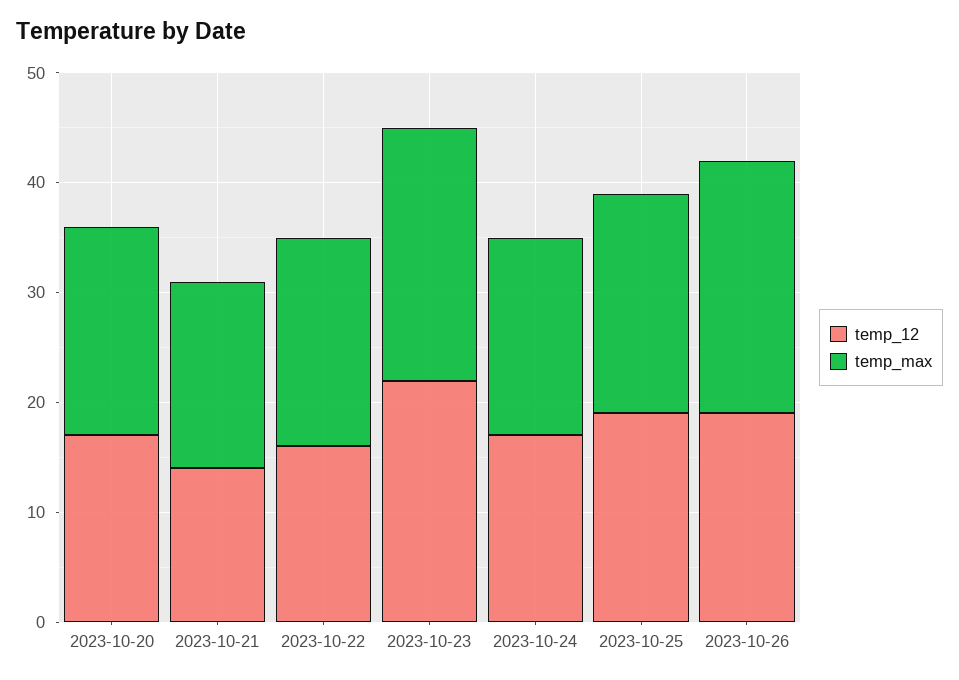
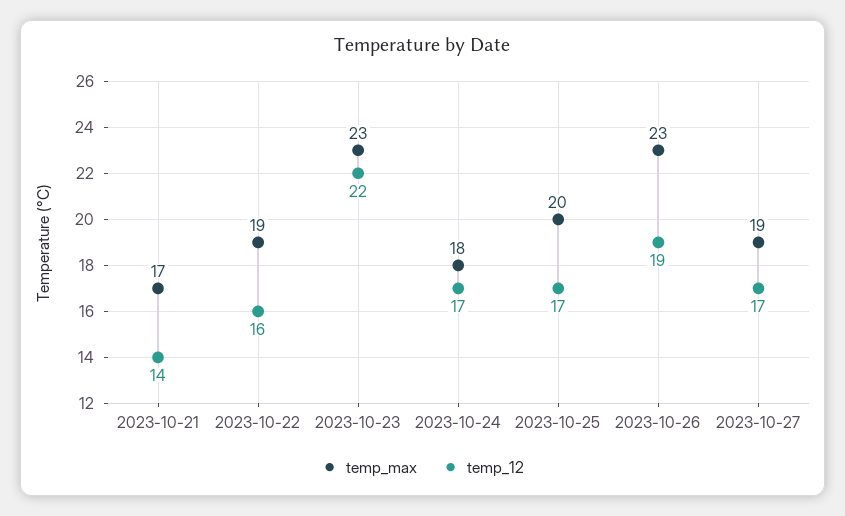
temp_12, 2023-10-20: 17 -> none
temp_max, 2023-10-20: 19 -> none
temp_12, 2023-10-25: 19 -> 17
temp_max, 2023-10-27: none -> 19
temp_12, 2023-10-27: none -> 17

